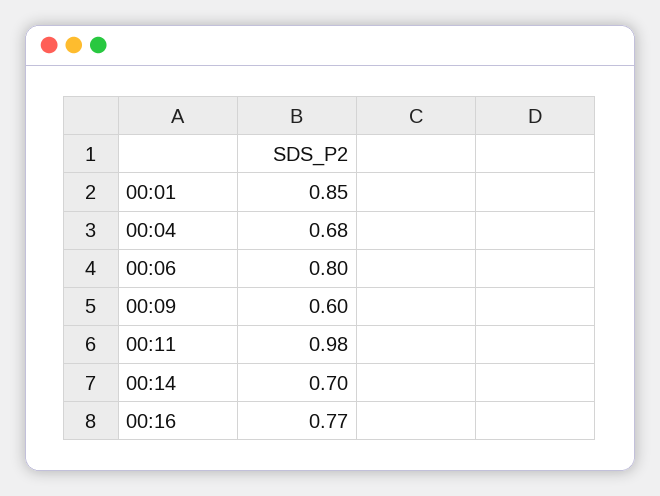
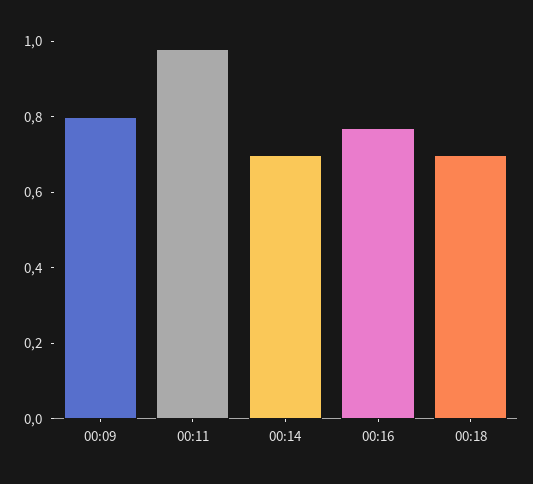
00:01: 0.85 -> none
00:04: 0.68 -> none
00:06: 0.8 -> none
00:09: 0.6 -> 0.8
00:18: none -> 0.7

